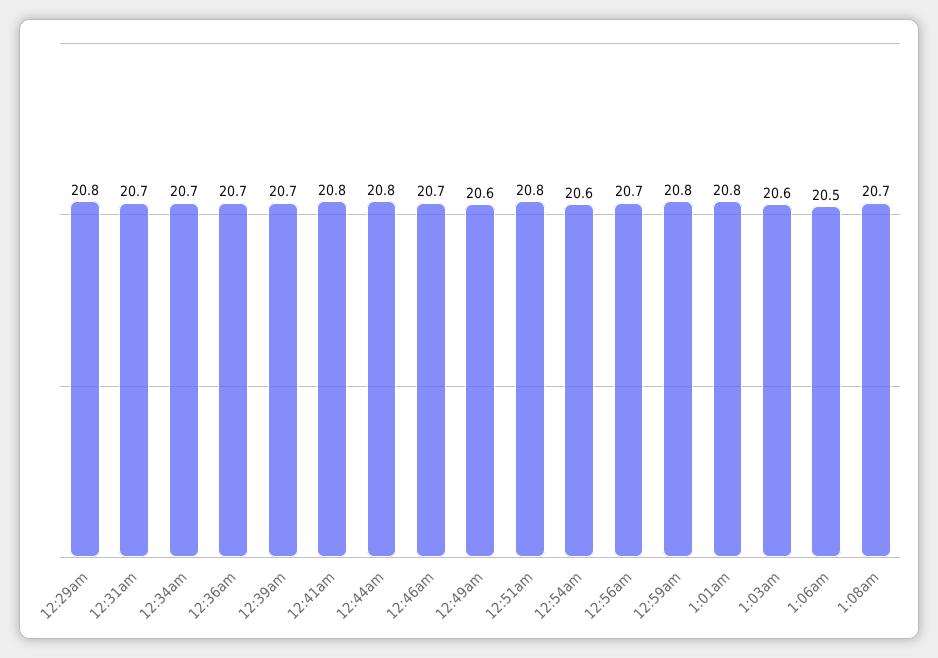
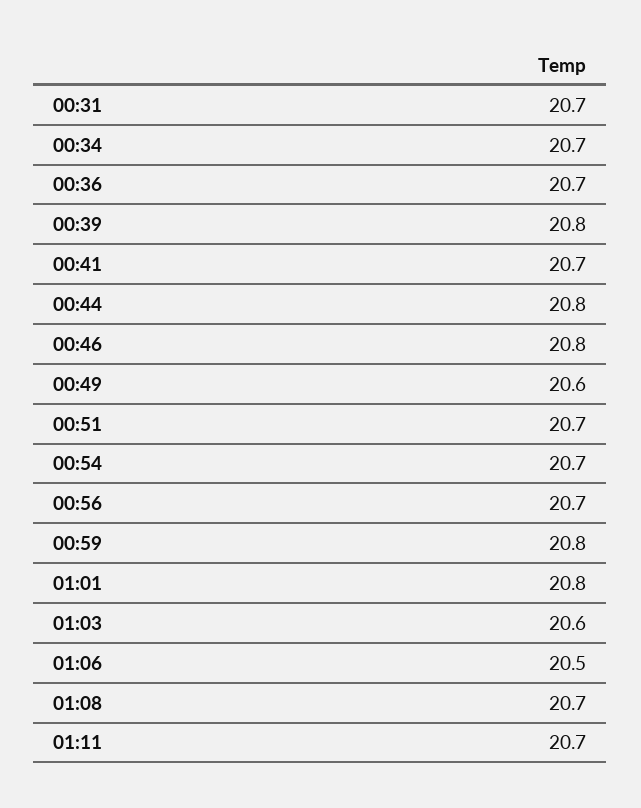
12:29am: 20.8 -> none
12:39am: 20.7 -> 20.8
12:41am: 20.8 -> 20.7
12:46am: 20.7 -> 20.8
12:51am: 20.8 -> 20.7
12:54am: 20.6 -> 20.7
01:11: none -> 20.7

